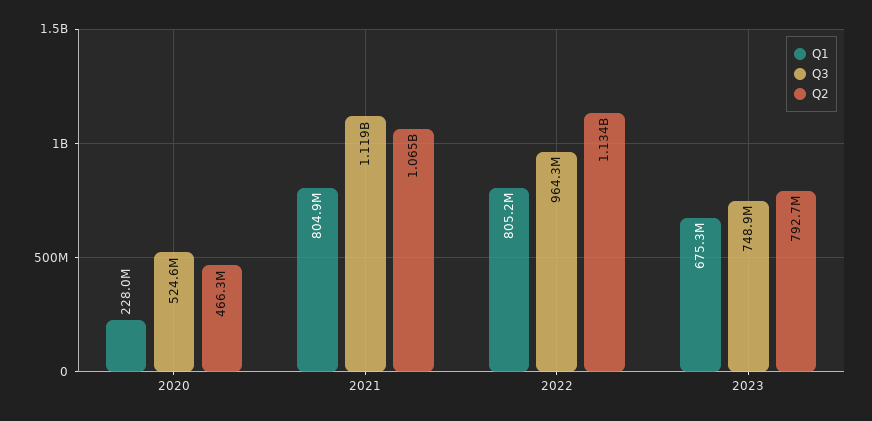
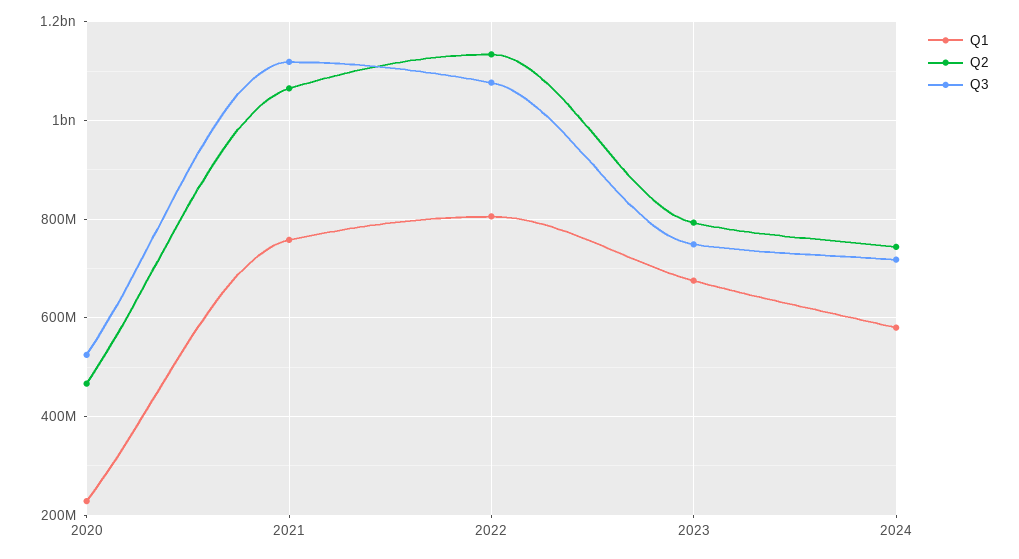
Q1, 2021: 804900000 -> 760000000
Q3, 2022: 964300000 -> 1080000000
Q1, 2024: none -> 580000000
Q2, 2024: none -> 740000000
Q3, 2024: none -> 720000000

